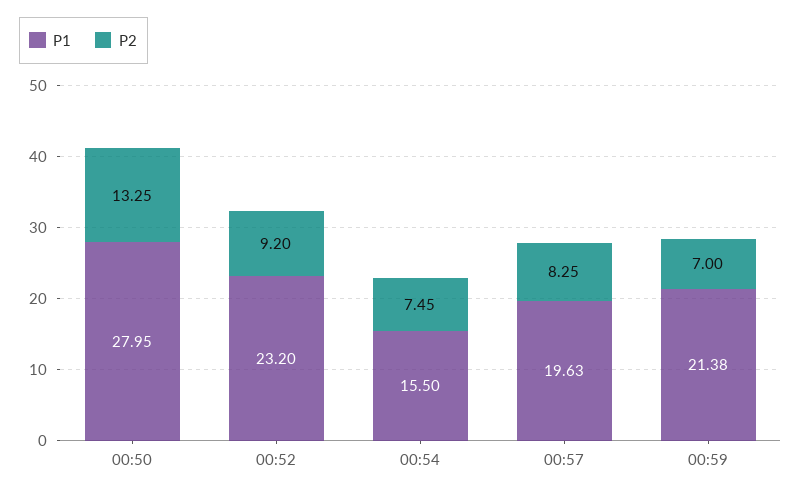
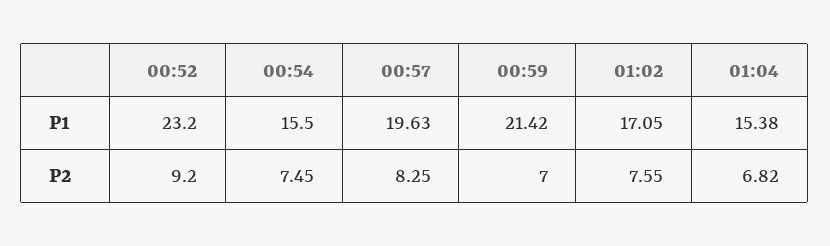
P1, 00:50: 27.95 -> none
P2, 00:50: 13.25 -> none
P1, 00:59: 21.38 -> 21.42
P1, 01:02: none -> 17.05
P1, 01:04: none -> 15.38
P2, 01:02: none -> 7.55
P2, 01:04: none -> 6.82

